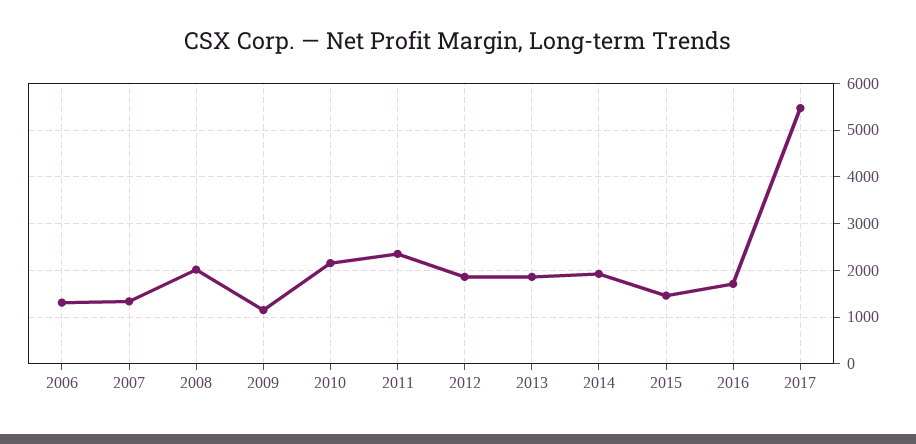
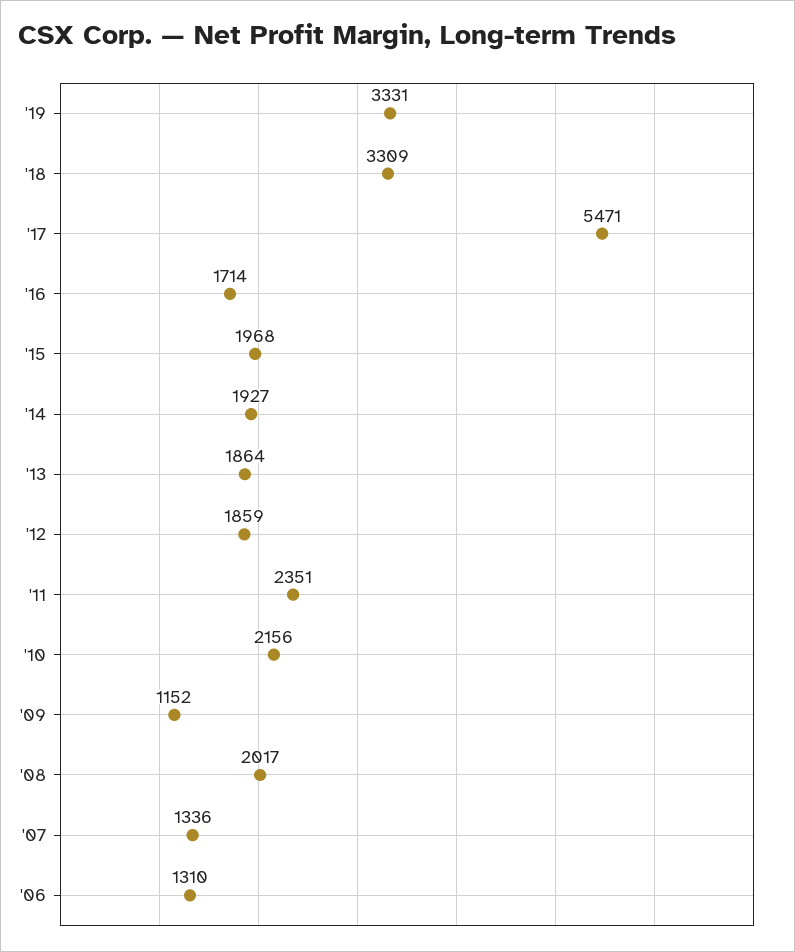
2015: 1400 -> 1968
'19: none -> 3331
'18: none -> 3309

